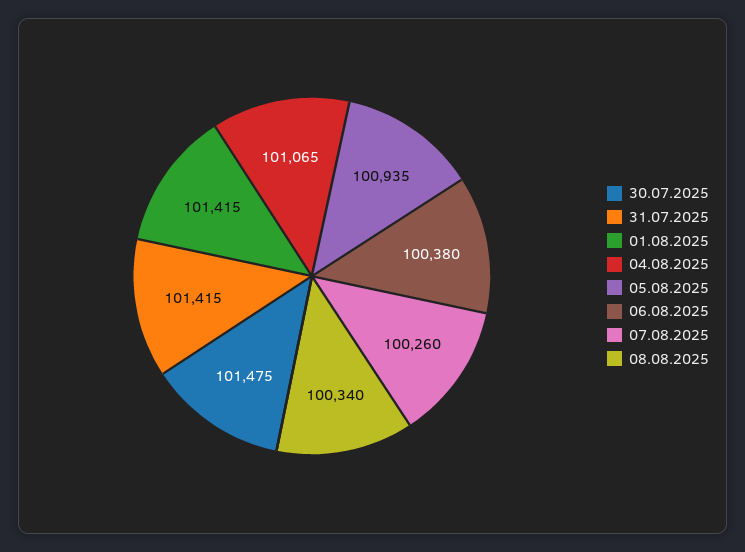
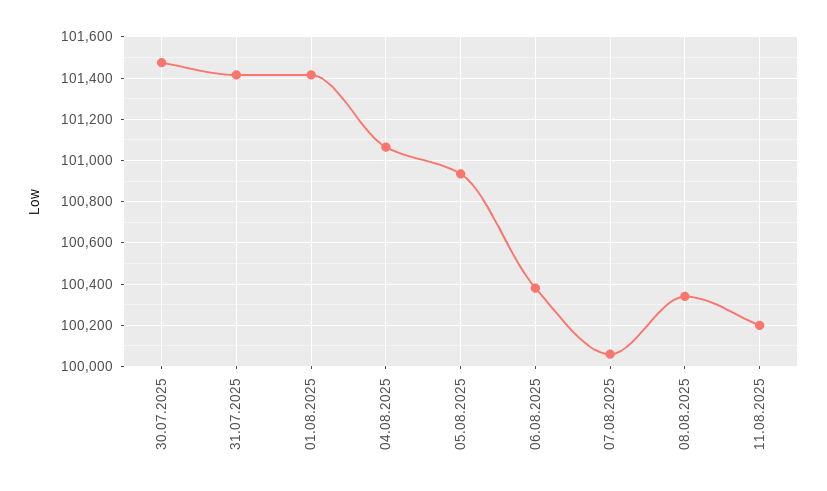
07.08.2025: 100260 -> 100050
11.08.2025: none -> 100200

